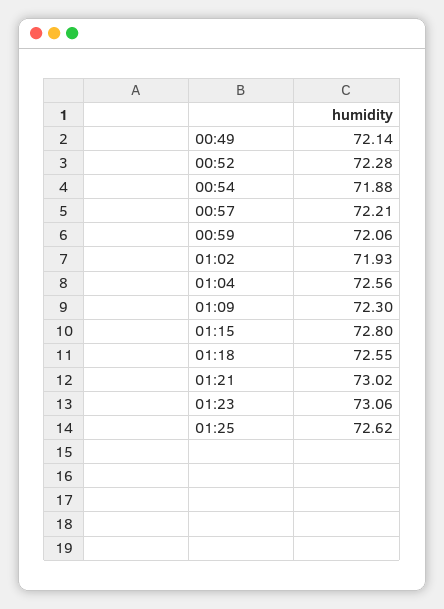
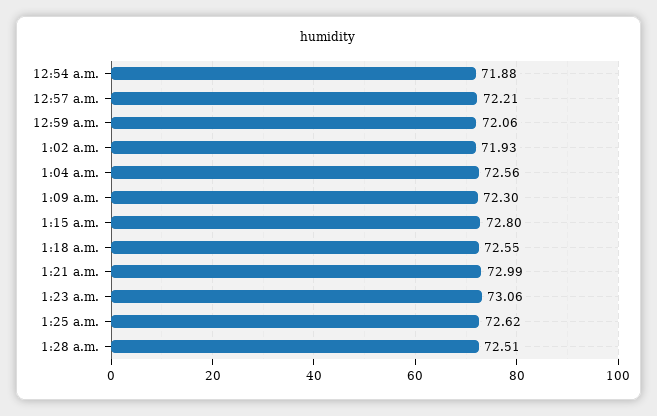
00:49: 72.14 -> none
00:52: 72.28 -> none
01:21: 73.02 -> 72.99
1:28 a.m.: none -> 72.51

